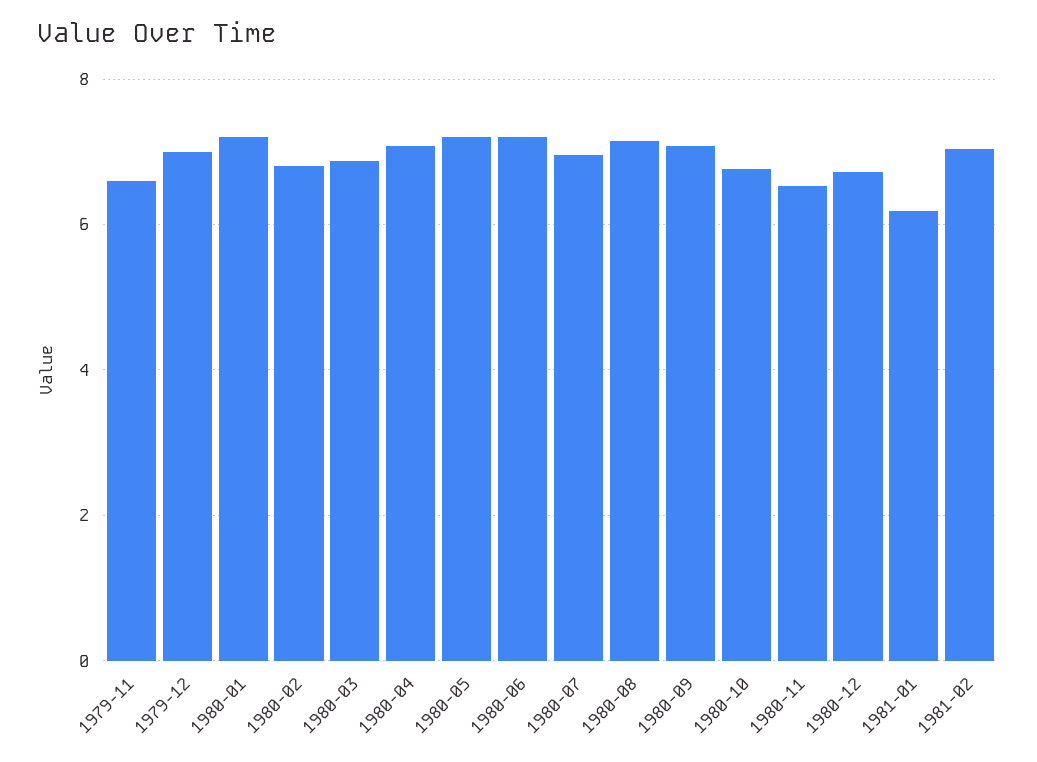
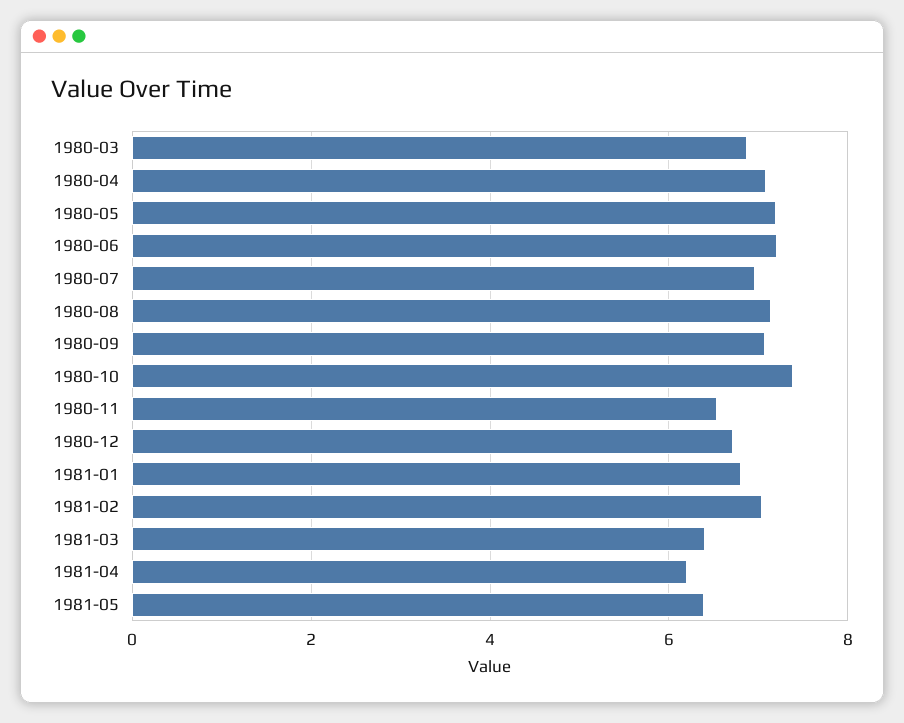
1979-11: 6.6 -> none
1979-12: 7 -> none
1980-01: 7.2 -> none
1980-02: 6.8 -> none
1980-10: 6.8 -> 7.4
1981-01: 6.2 -> 6.8
1981-03: none -> 6.4
1981-04: none -> 6.2
1981-05: none -> 6.4

